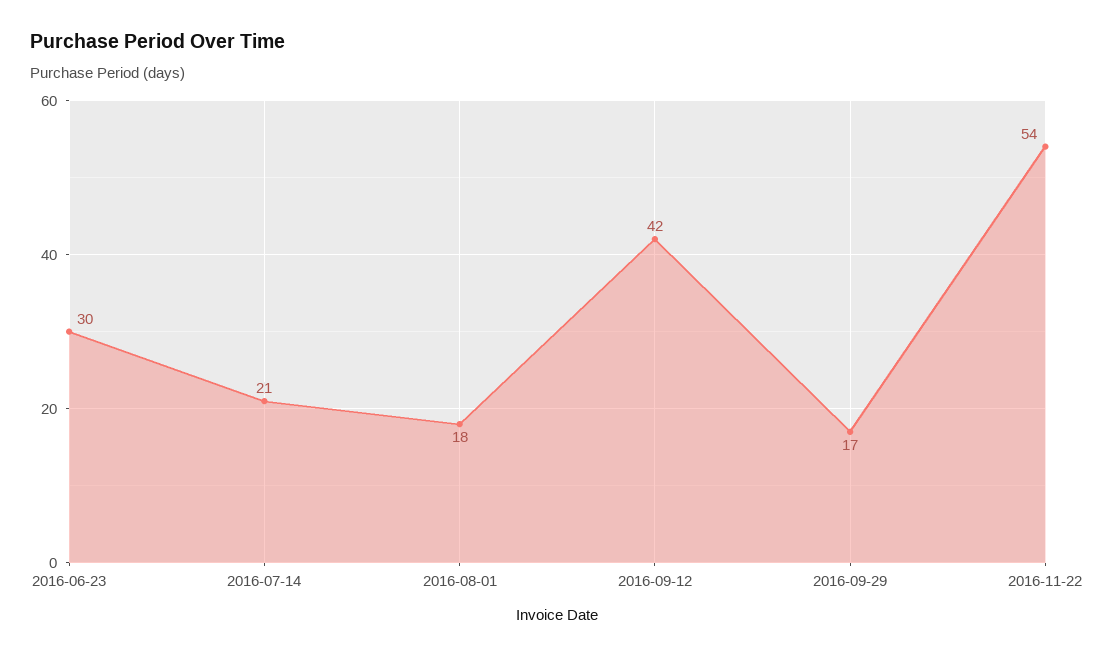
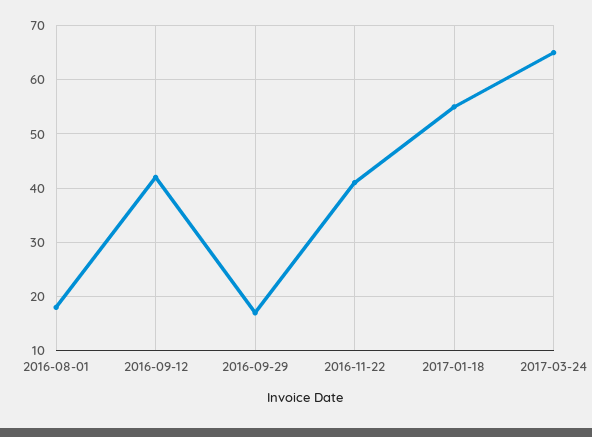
2016-06-23: 30 -> none
2016-07-14: 21 -> none
2016-11-22: 54 -> 40
2017-01-18: none -> 55
2017-03-24: none -> 65

